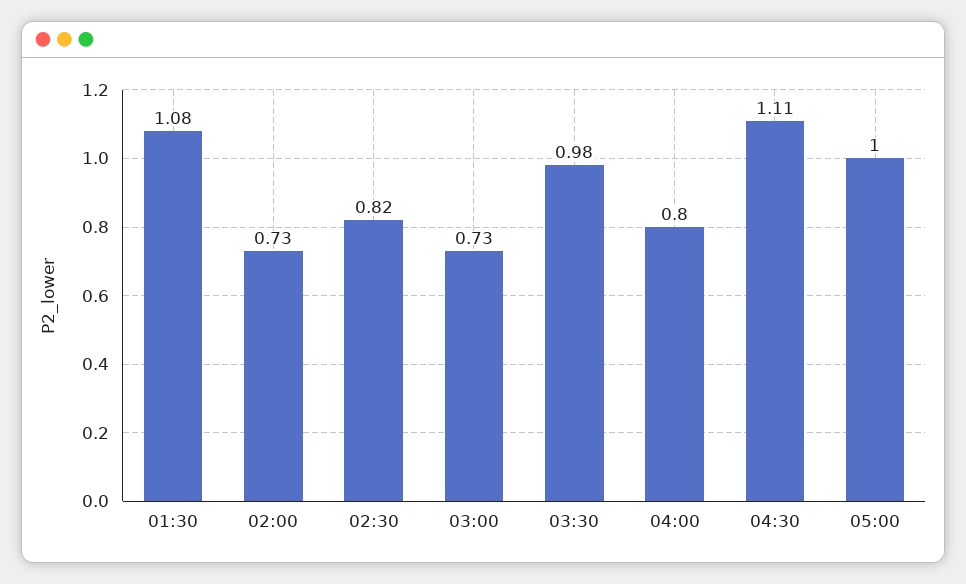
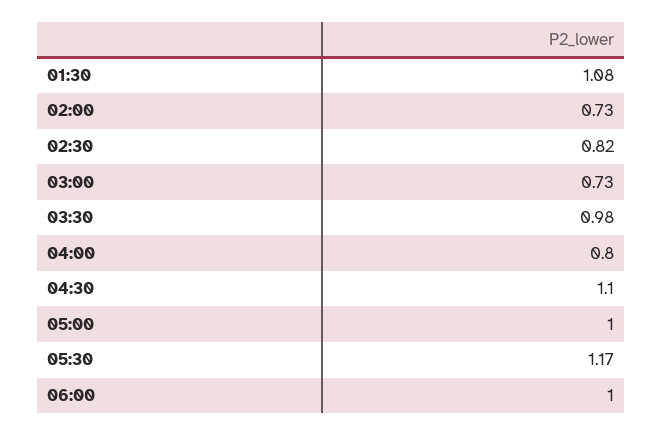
04:30: 1.11 -> 1.1
05:30: none -> 1.17
06:00: none -> 1

